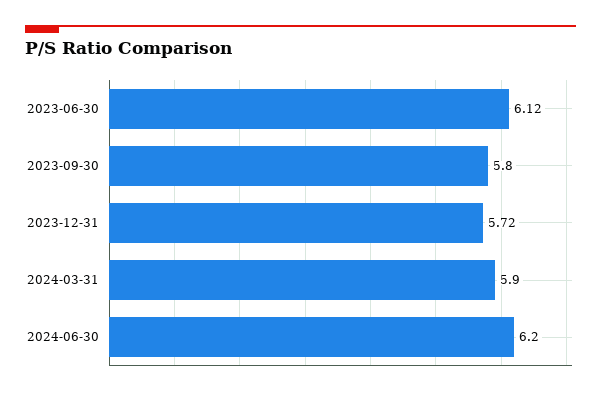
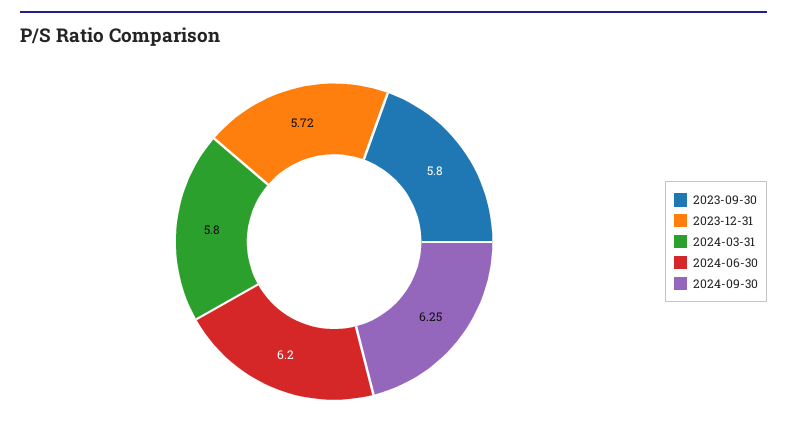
2023-06-30: 6.12 -> none
2024-03-31: 5.9 -> 5.8
2024-09-30: none -> 6.25

